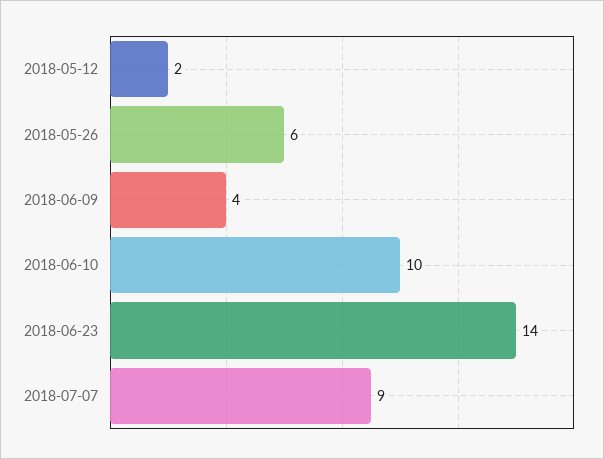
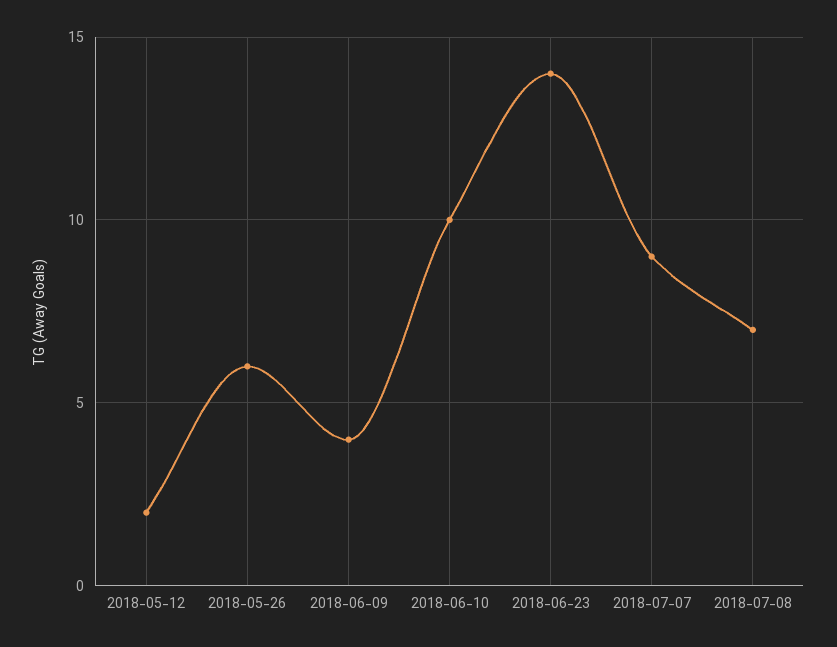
2018-07-08: none -> 7

